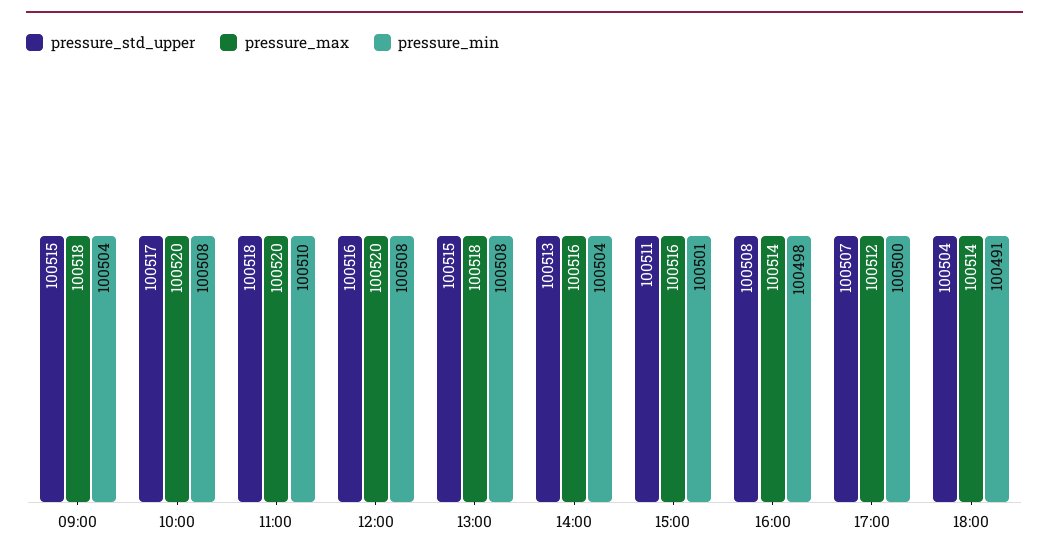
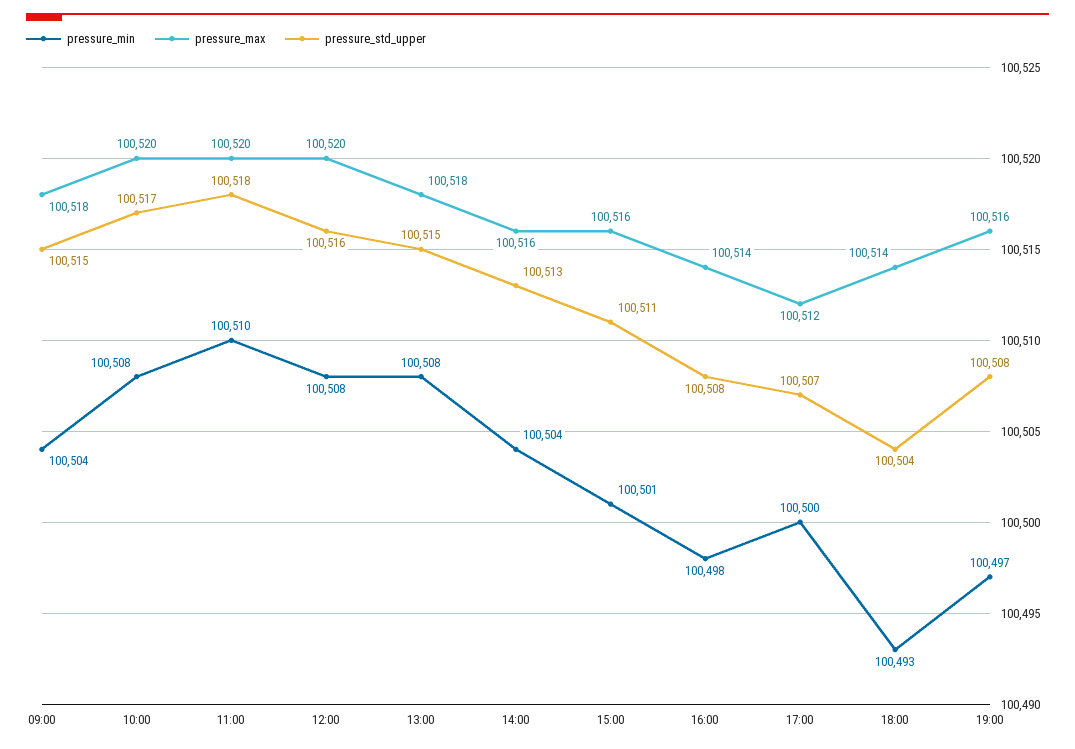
pressure_min, 18:00: 100491 -> 100493
pressure_min, 19:00: none -> 100497
pressure_max, 19:00: none -> 100516
pressure_std_upper, 19:00: none -> 100508

